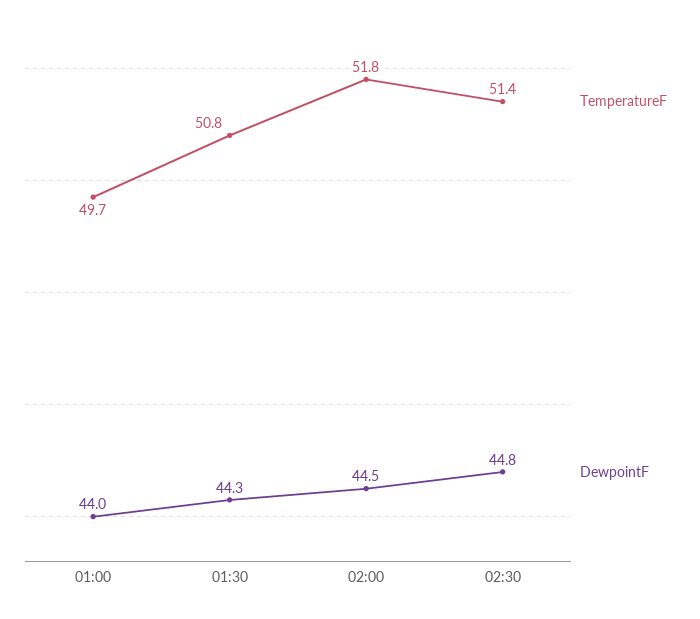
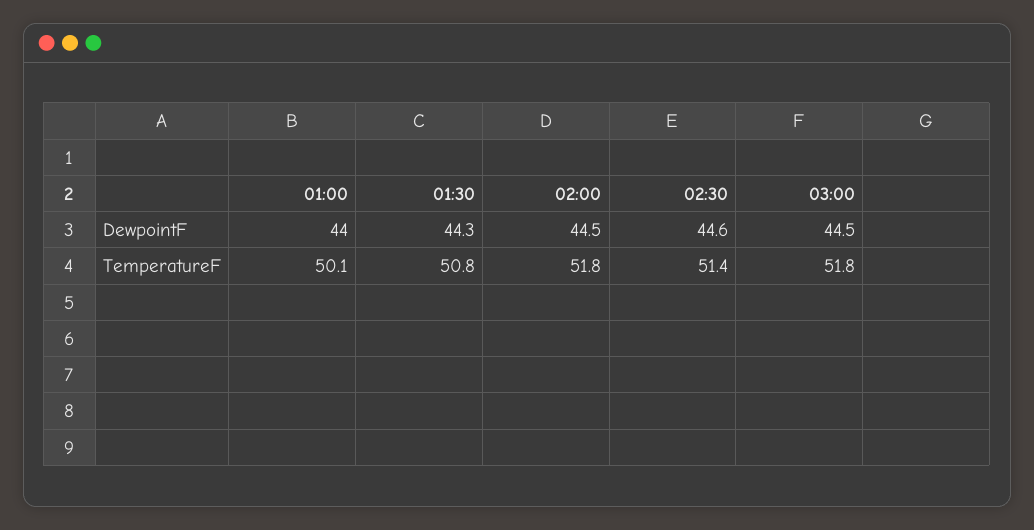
TemperatureF, 01:00: 49.7 -> 50.1
DewpointF, 02:30: 44.8 -> 44.6
DewpointF, 03:00: none -> 44.5
TemperatureF, 03:00: none -> 51.8

